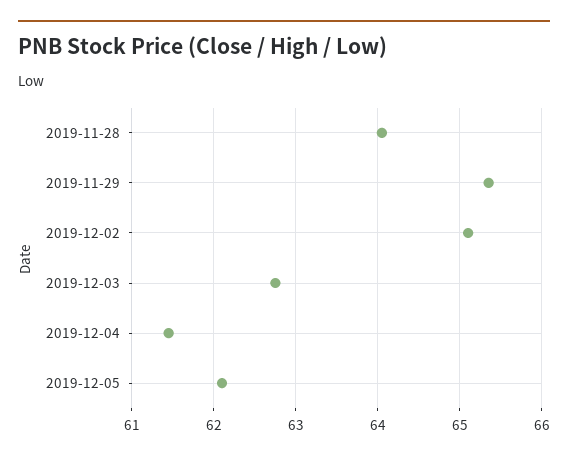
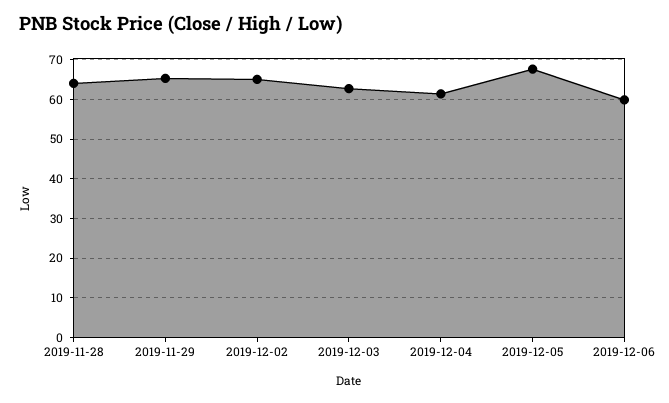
2019-12-05: 62.1 -> 68
2019-12-06: none -> 60

